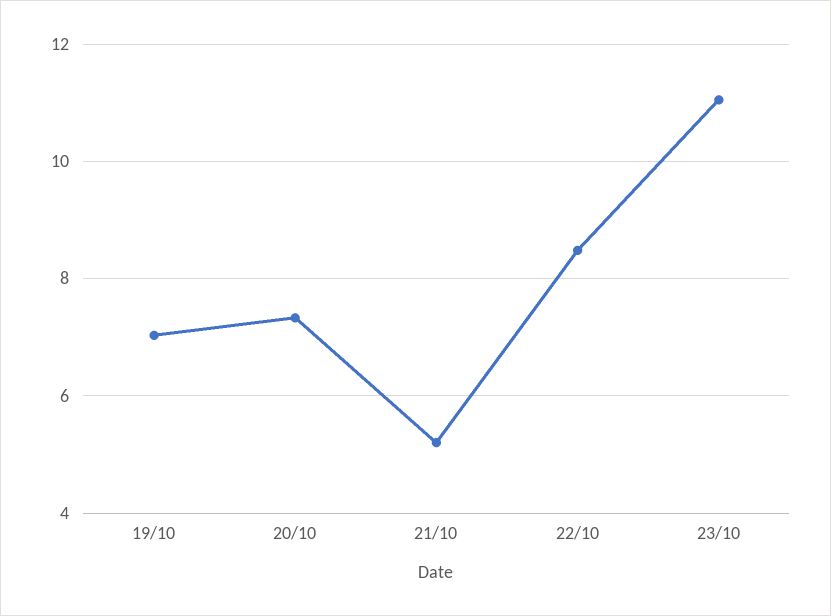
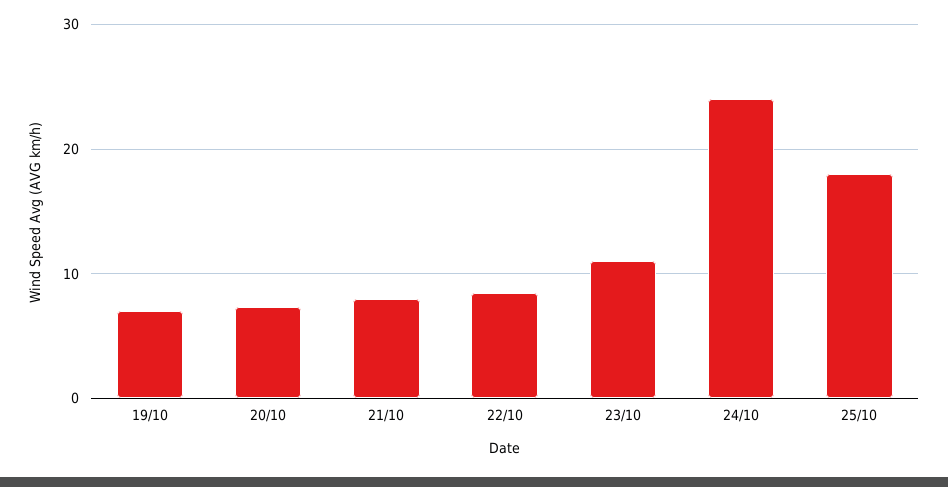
21/10: 5.2 -> 8
24/10: none -> 24
25/10: none -> 18

